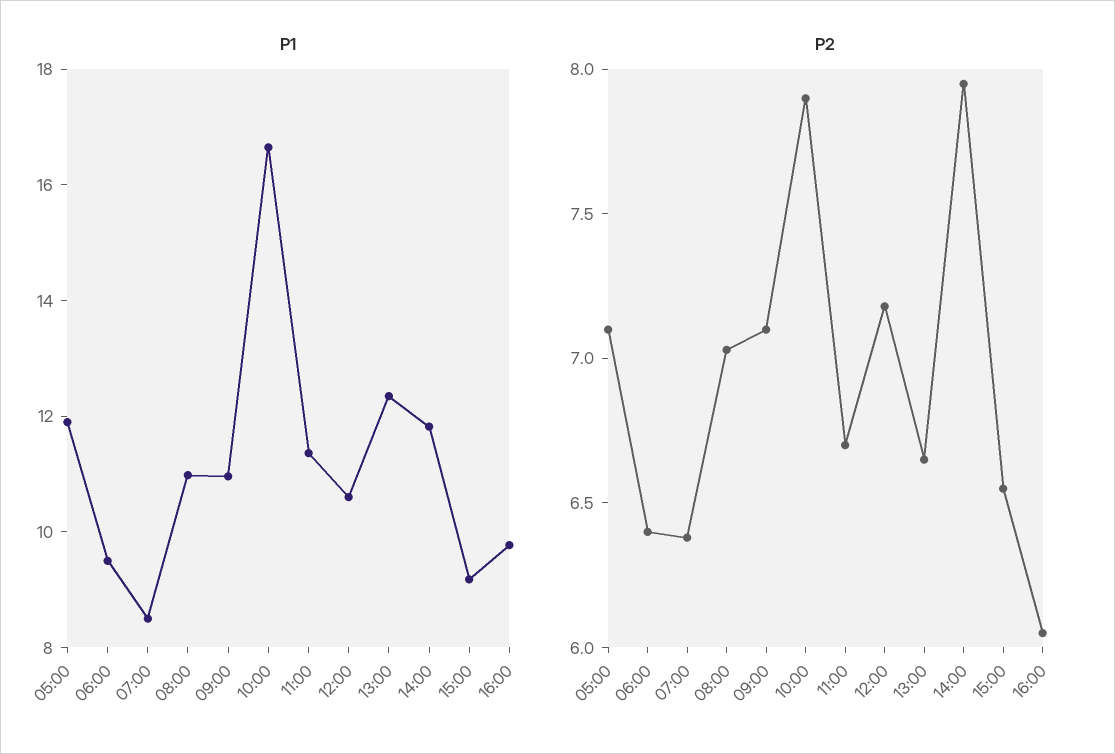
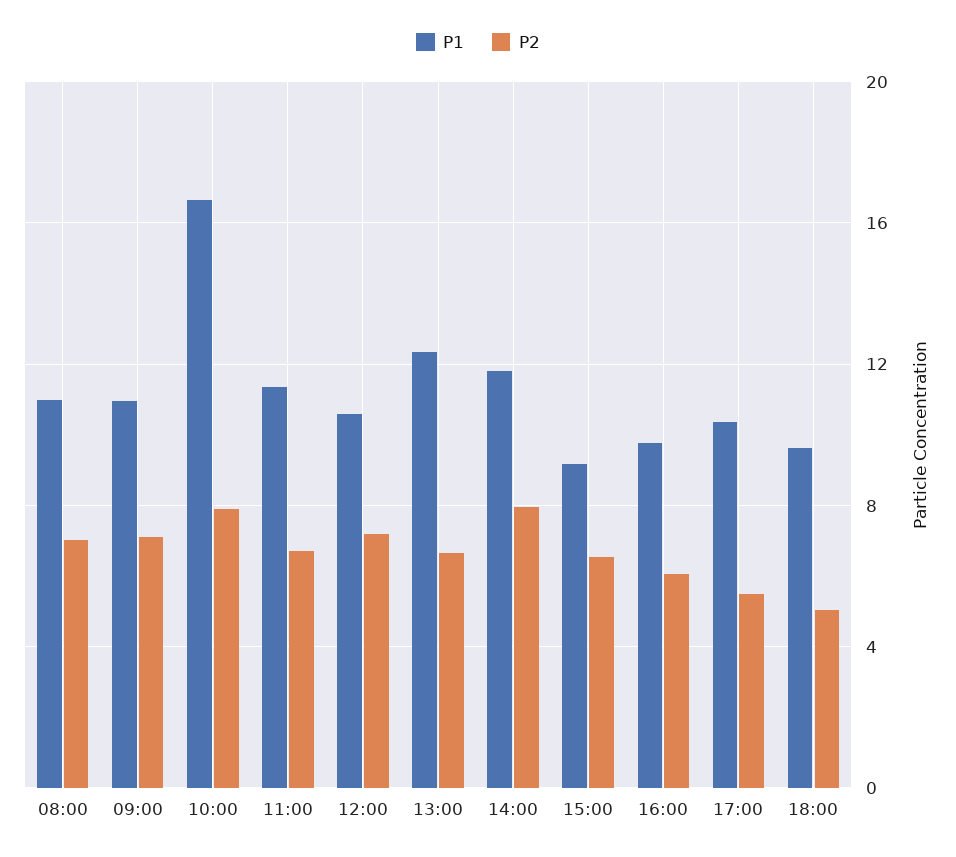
P1, 05:00: 12 -> none
P1, 06:00: 9.5 -> none
P1, 07:00: 8.5 -> none
P2, 05:00: 7.1 -> none
P2, 06:00: 6.4 -> none
P2, 07:00: 6.4 -> none
P1, 17:00: none -> 10.5
P2, 17:00: none -> 5.5
P1, 18:00: none -> 9.5
P2, 18:00: none -> 5

